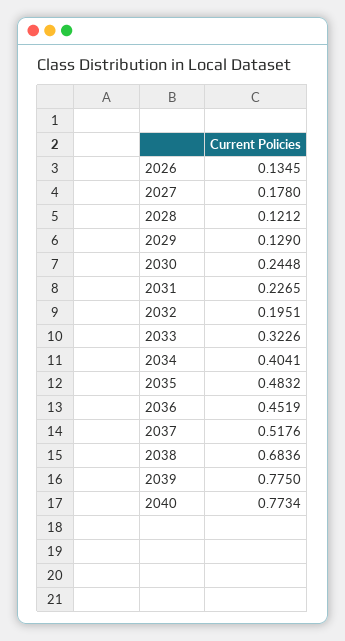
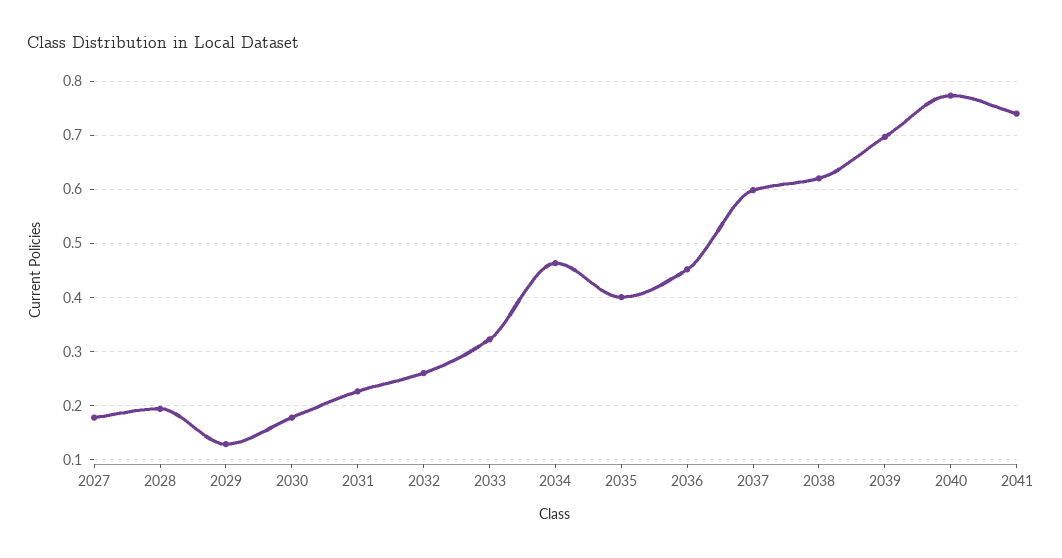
2026: 0.1345 -> none
2028: 0.1212 -> 0.2
2030: 0.2448 -> 0.18
2032: 0.1951 -> 0.26
2034: 0.4041 -> 0.46
2035: 0.4832 -> 0.4
2037: 0.5176 -> 0.6
2038: 0.6836 -> 0.62
2039: 0.775 -> 0.7
2041: none -> 0.74

